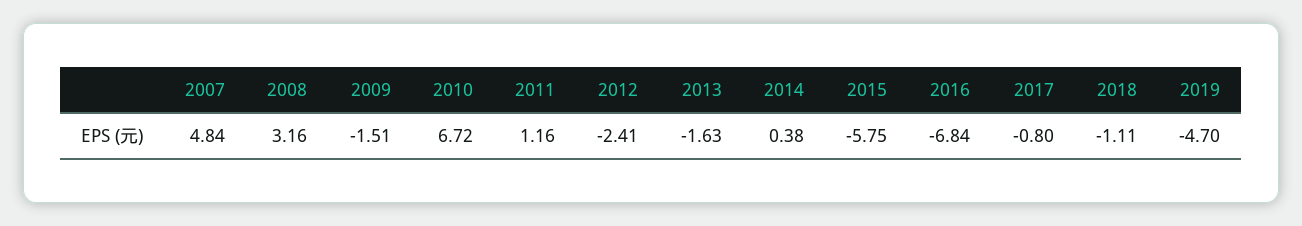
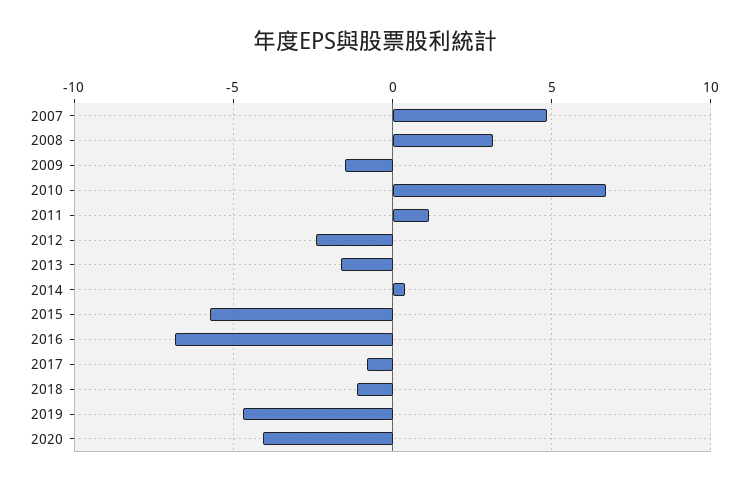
2020: none -> -4

